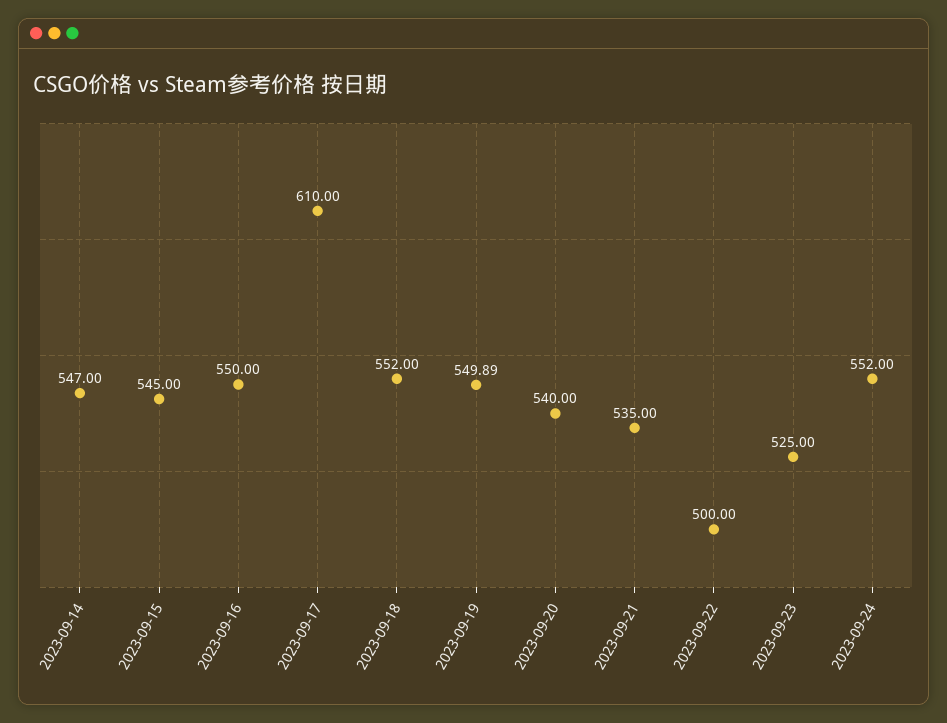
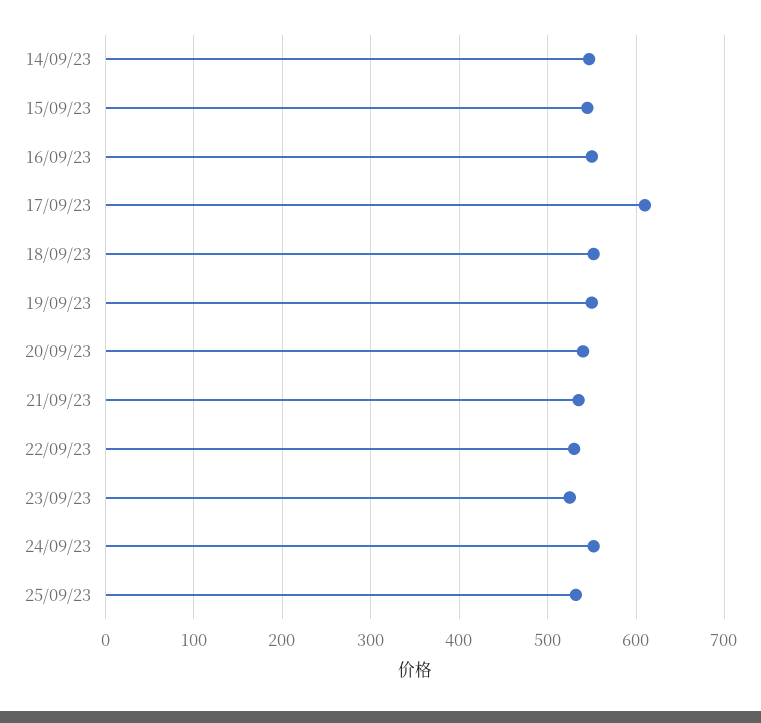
2023-09-22: 500 -> 530
25/09/23: none -> 530

